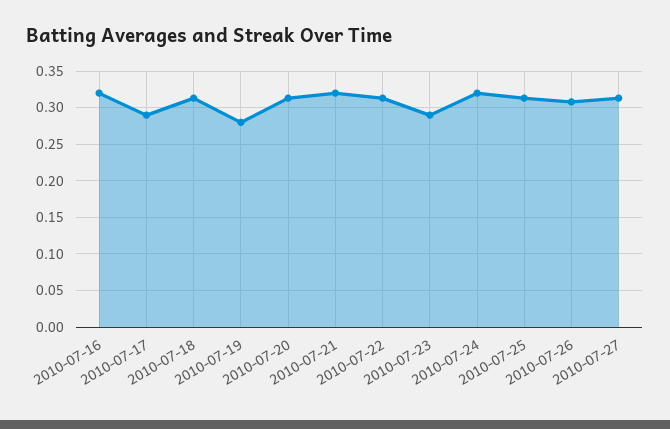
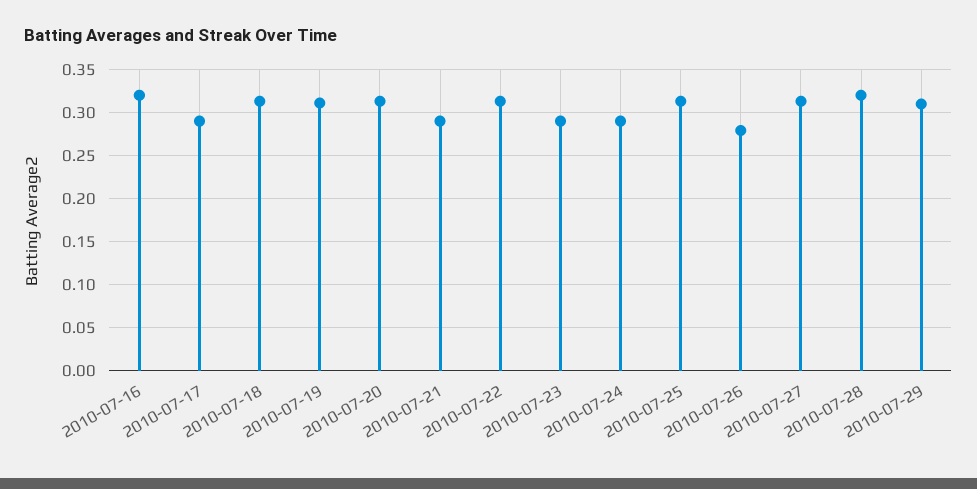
2010-07-19: 0.28 -> 0.31
2010-07-21: 0.32 -> 0.29
2010-07-24: 0.32 -> 0.29
2010-07-26: 0.31 -> 0.28
2010-07-28: none -> 0.32
2010-07-29: none -> 0.31

